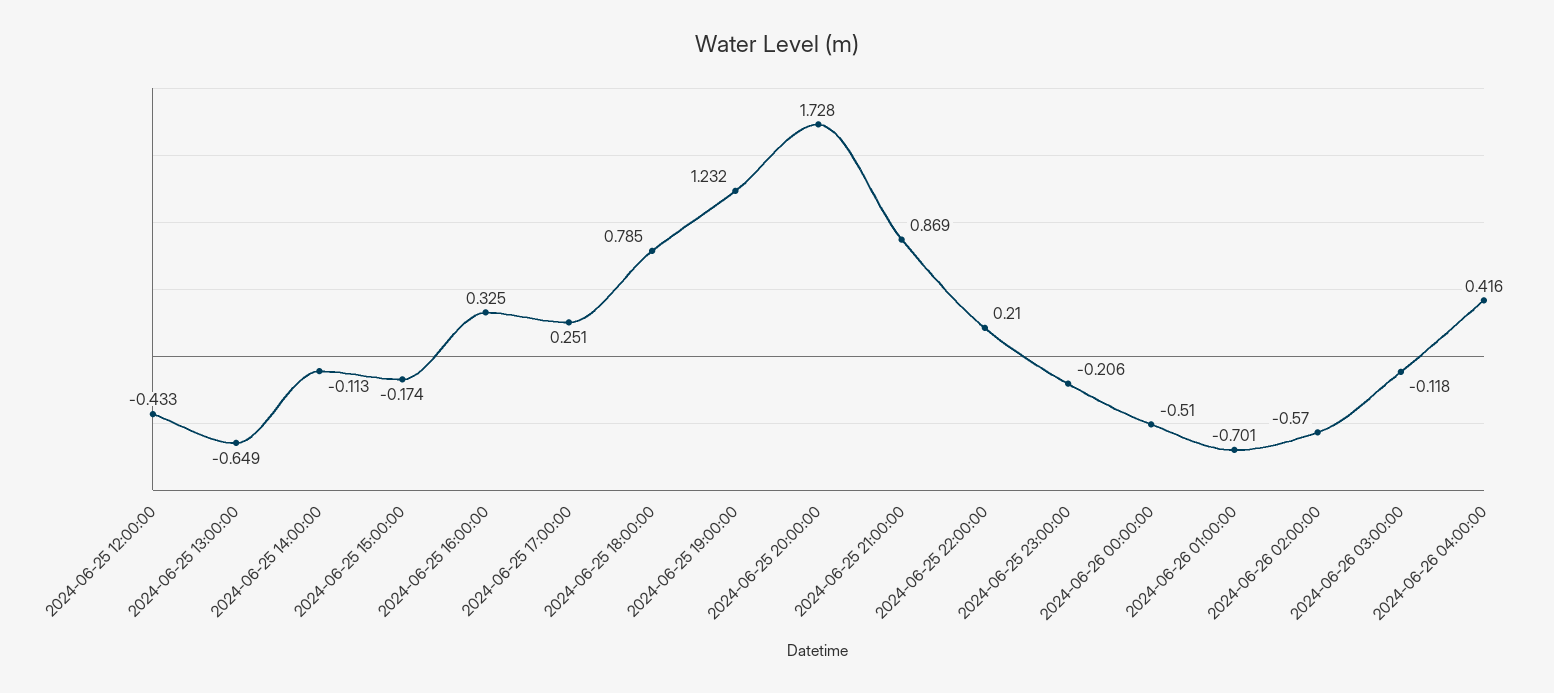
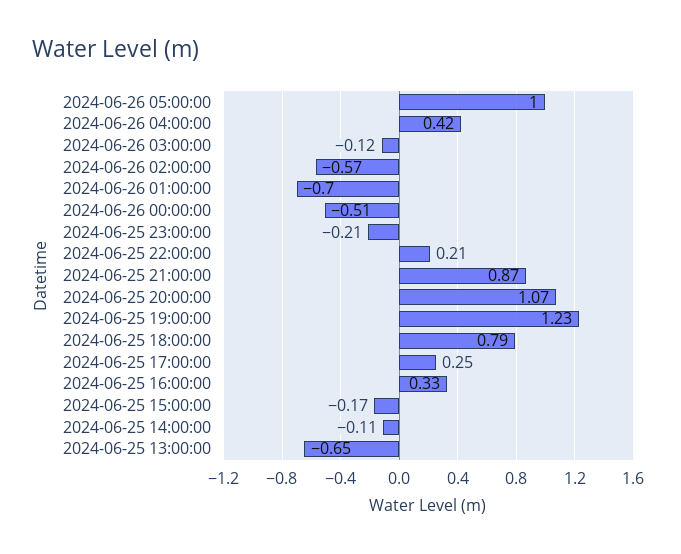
2024-06-25 12:00:00: -0.433 -> none
2024-06-25 20:00:00: 1.728 -> 1.07
2024-06-26 05:00:00: none -> 1

